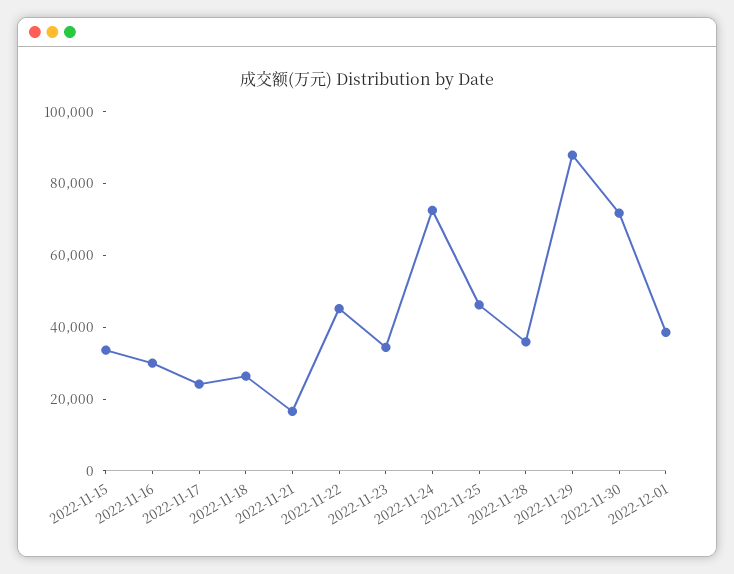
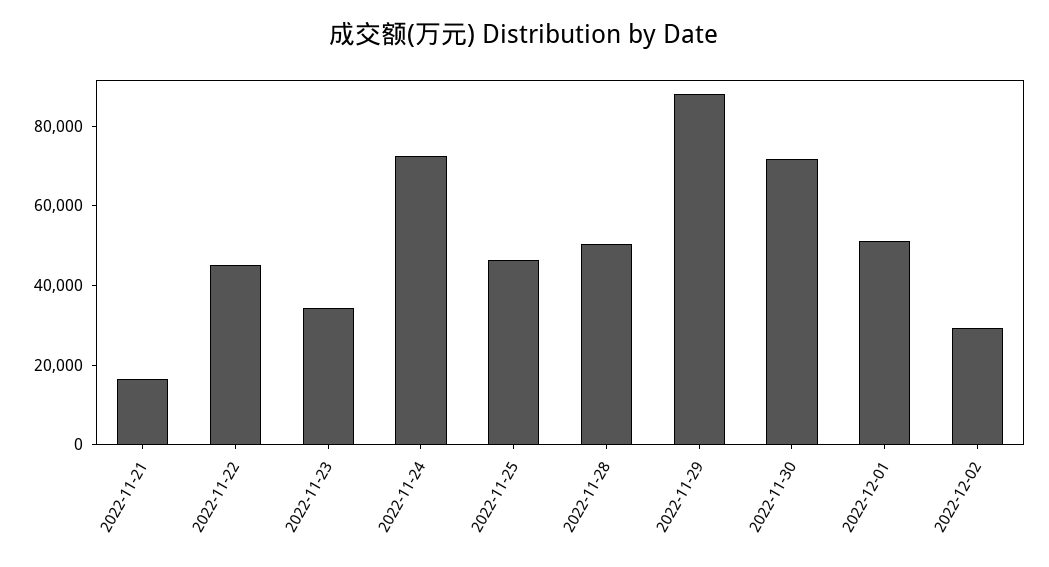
2022-11-15: 35000 -> none
2022-11-16: 30000 -> none
2022-11-17: 25000 -> none
2022-11-18: 25000 -> none
2022-11-28: 35000 -> 50000
2022-12-01: 40000 -> 50000
2022-12-02: none -> 30000

